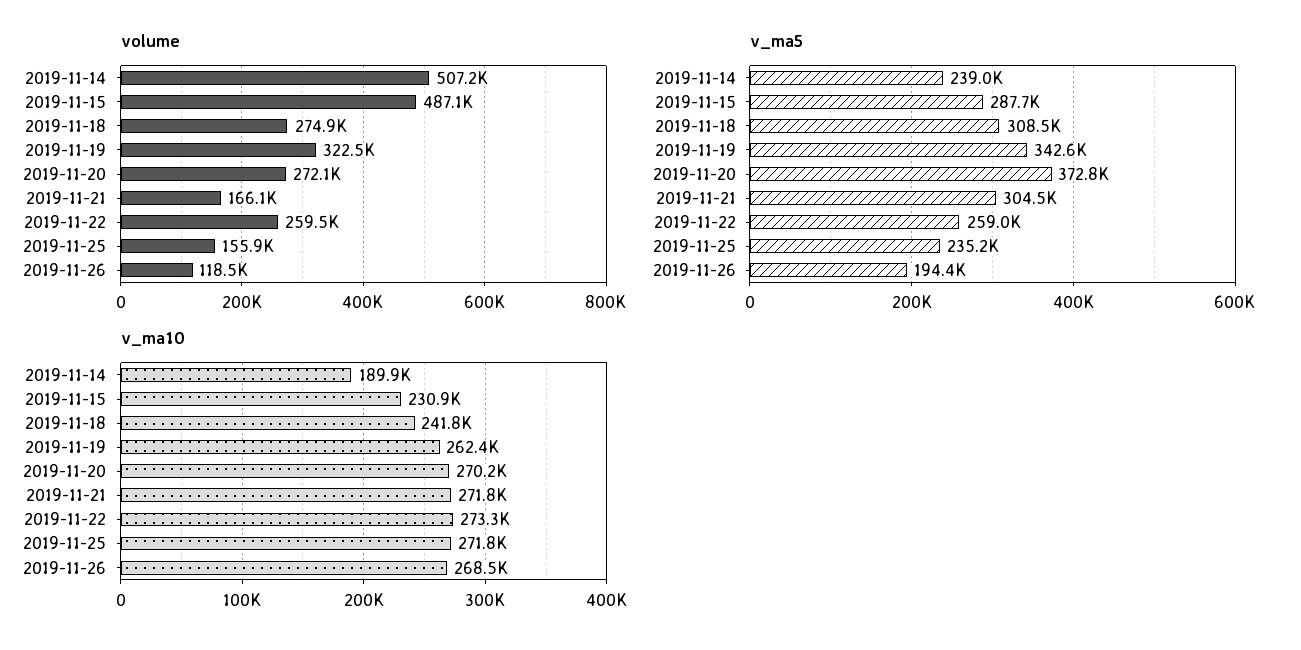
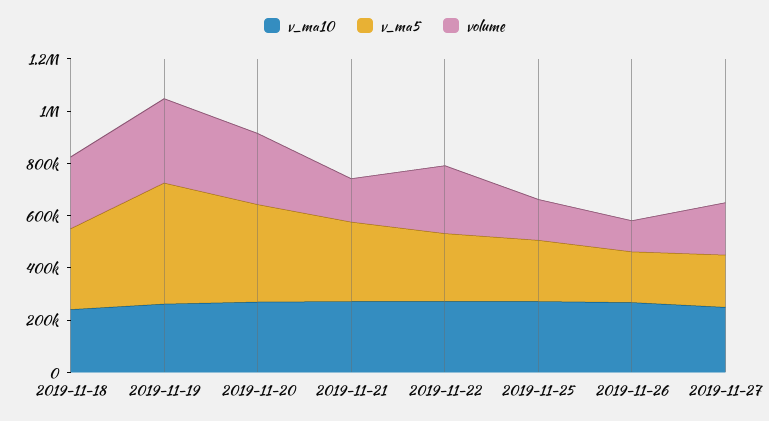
volume, 2019-11-14: 507200 -> none
volume, 2019-11-15: 487100 -> none
v_ma5, 2019-11-14: 239000 -> none
v_ma5, 2019-11-15: 287700 -> none
v_ma5, 2019-11-19: 342600 -> 450000
v_ma10, 2019-11-14: 189900 -> none
v_ma10, 2019-11-15: 230900 -> none
v_ma10, 2019-11-27: none -> 250000
v_ma5, 2019-11-27: none -> 200000
volume, 2019-11-27: none -> 200000

